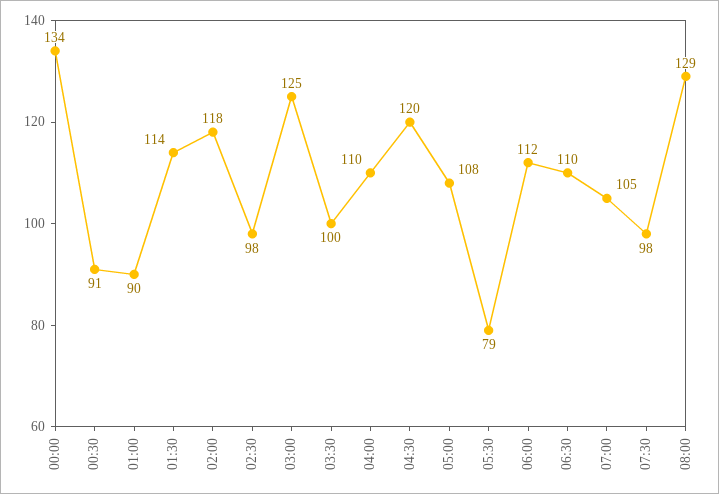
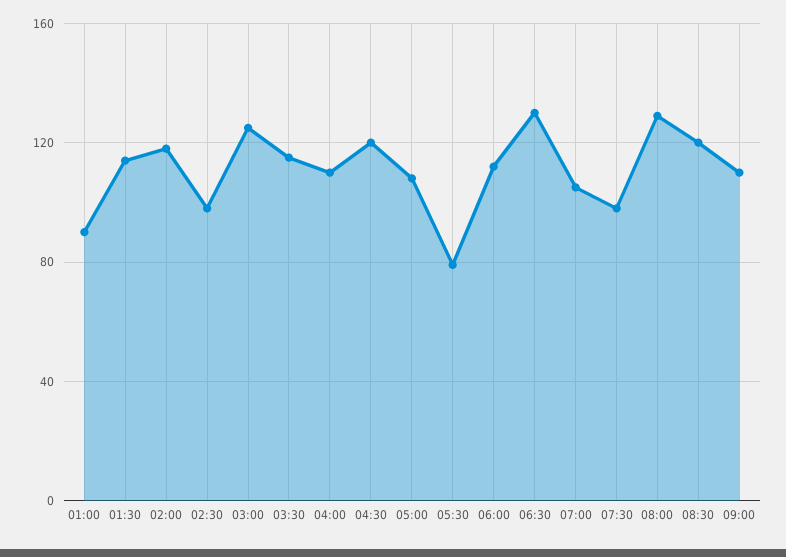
00:00: 134 -> none
00:30: 91 -> none
03:30: 100 -> 115
06:30: 110 -> 130
08:30: none -> 120
09:00: none -> 110

